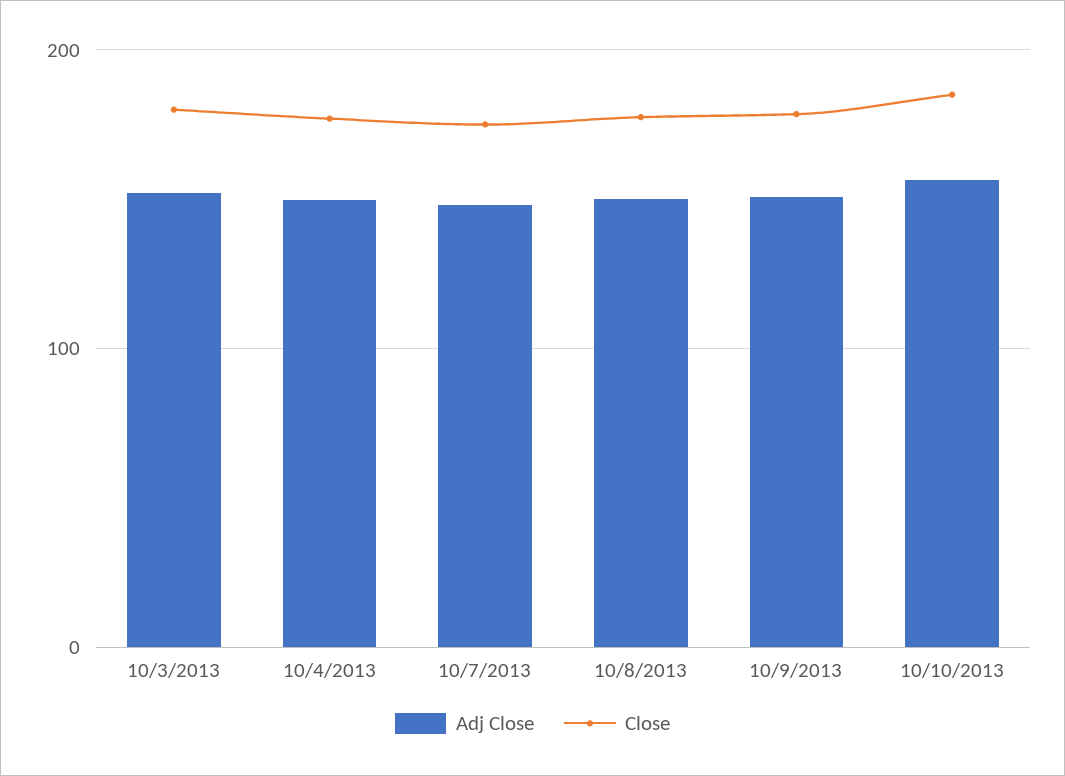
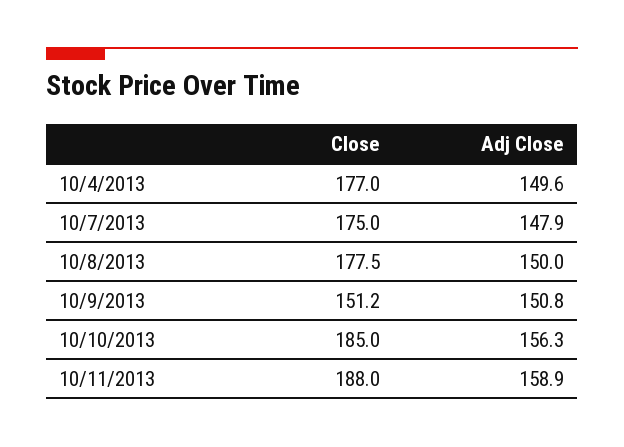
Adj Close, 10/3/2013: 150 -> none
Close, 10/3/2013: 180 -> none
Close, 10/9/2013: 180 -> 151.2
Close, 10/11/2013: none -> 188
Adj Close, 10/11/2013: none -> 158.9

